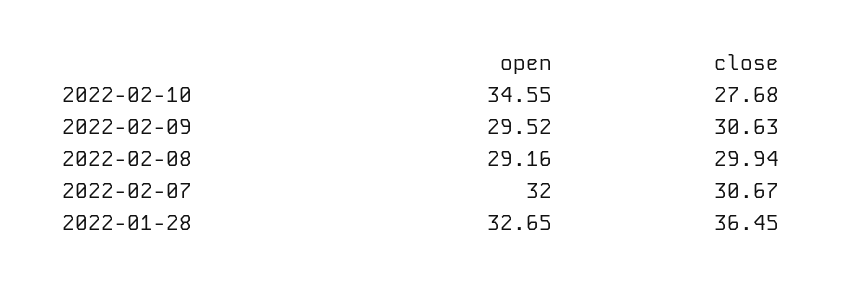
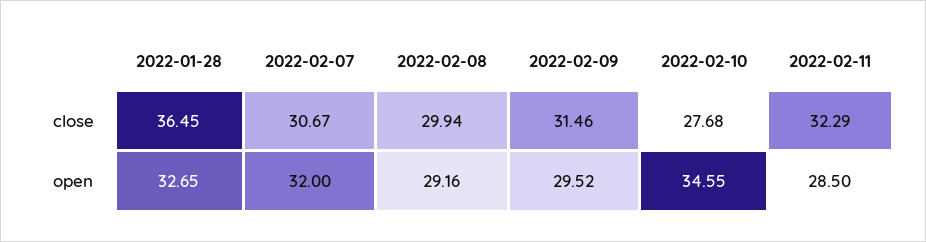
close, 2022-02-09: 30.63 -> 31.46
close, 2022-02-11: none -> 32.29
open, 2022-02-11: none -> 28.5

